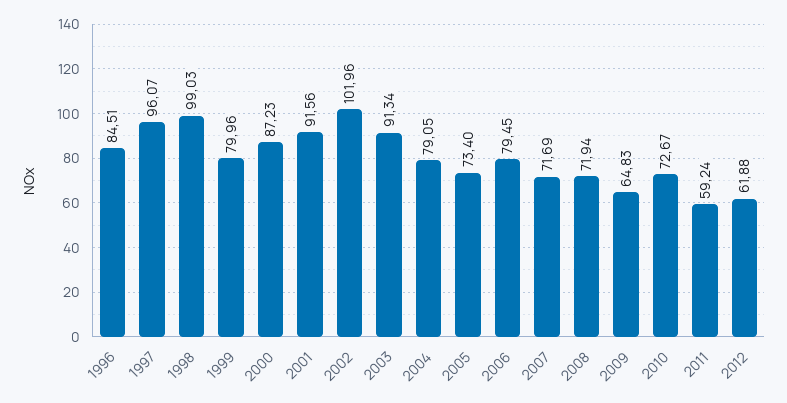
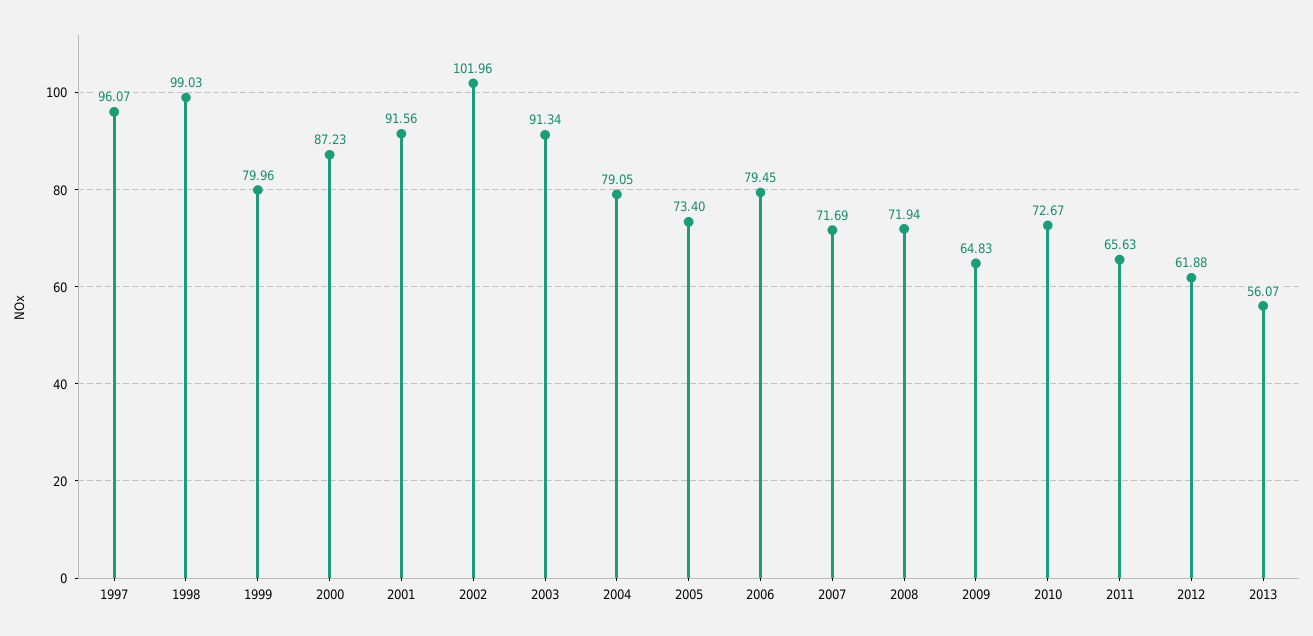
1996: 84.51 -> none
2011: 59.24 -> 65.63
2013: none -> 56.07

